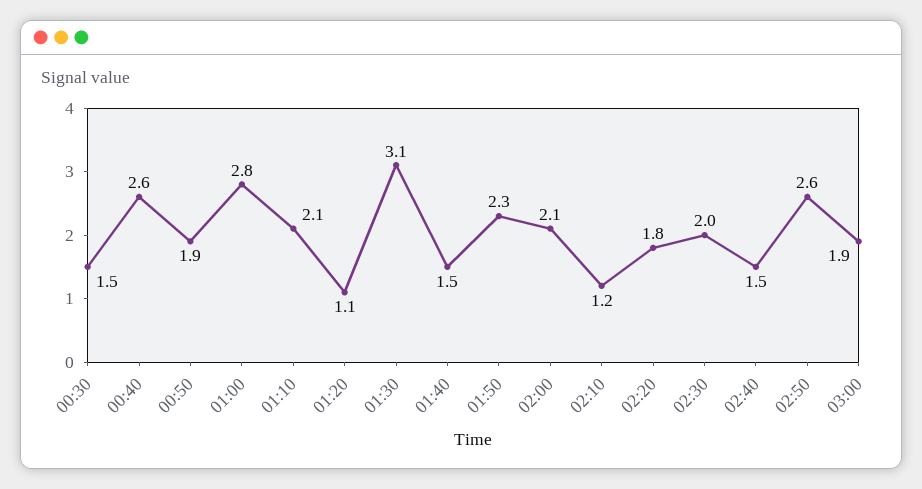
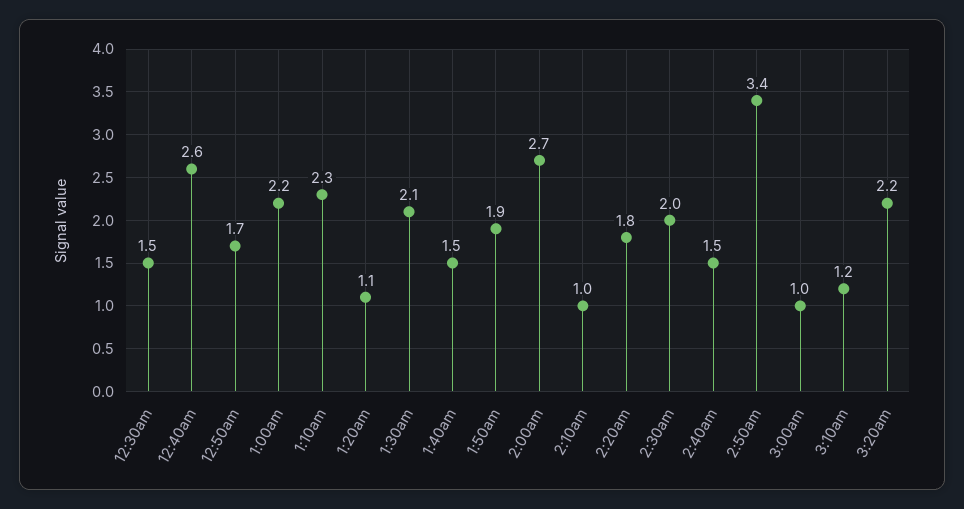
00:50: 1.9 -> 1.7
01:00: 2.8 -> 2.2
01:10: 2.1 -> 2.3
01:30: 3.1 -> 2.1
01:50: 2.3 -> 1.9
02:00: 2.1 -> 2.7
02:10: 1.2 -> 1
02:50: 2.6 -> 3.4
03:00: 1.9 -> 1
3:10am: none -> 1.2
3:20am: none -> 2.2

